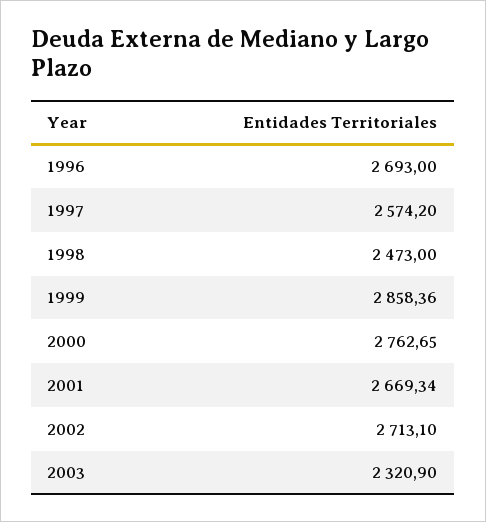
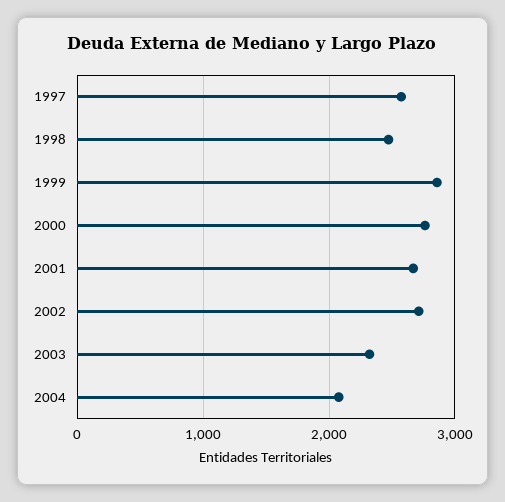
1996: 2693 -> none
2004: none -> 2100

